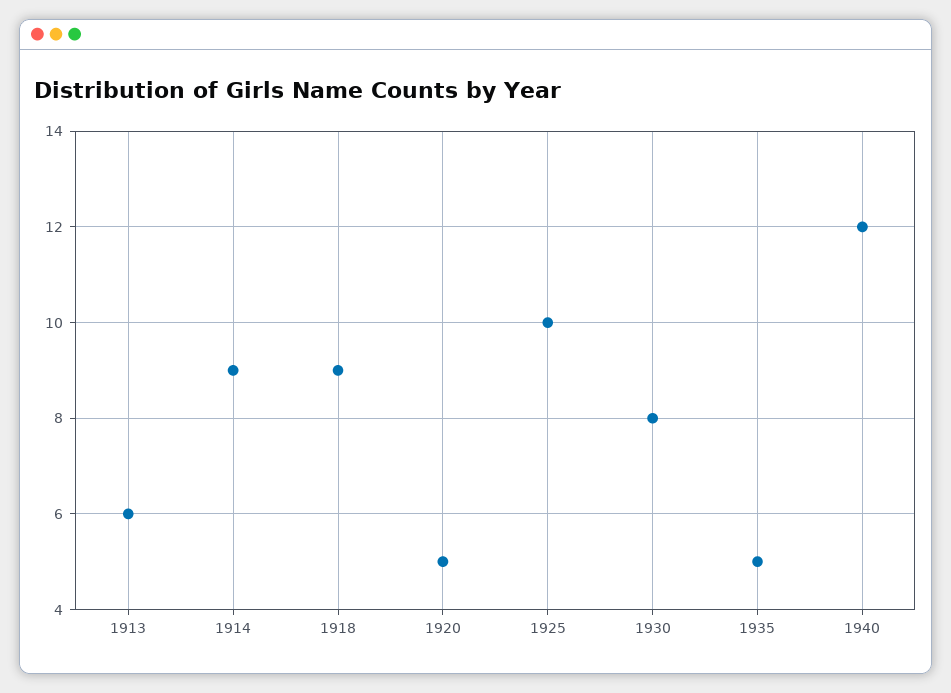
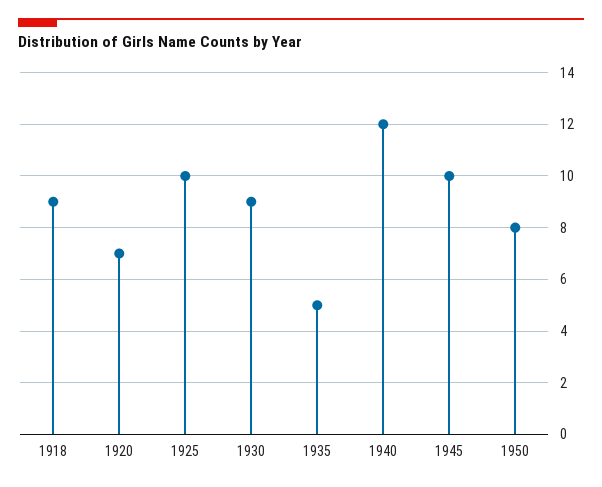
1913: 6 -> none
1914: 9 -> none
1920: 5 -> 7
1930: 8 -> 9
1945: none -> 10
1950: none -> 8

